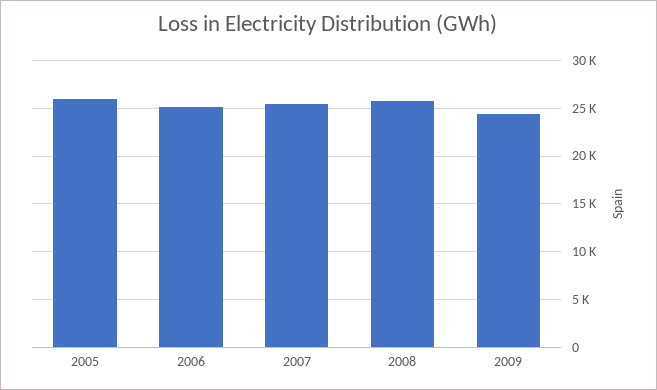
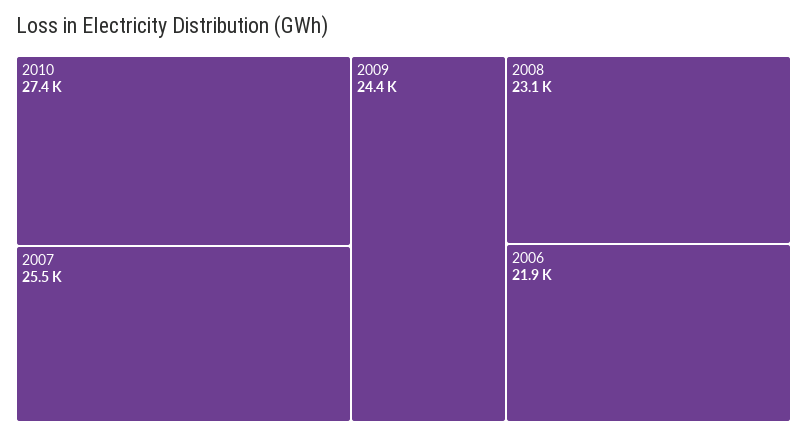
2005: 26000 -> none
2006: 25000 -> 21900
2008: 26000 -> 23100
2010: none -> 27400

